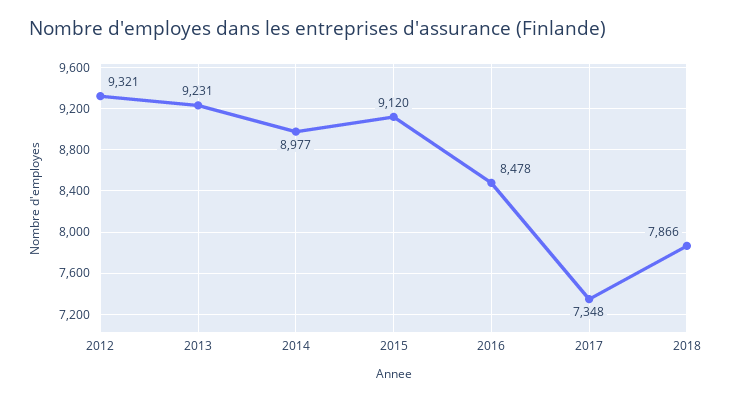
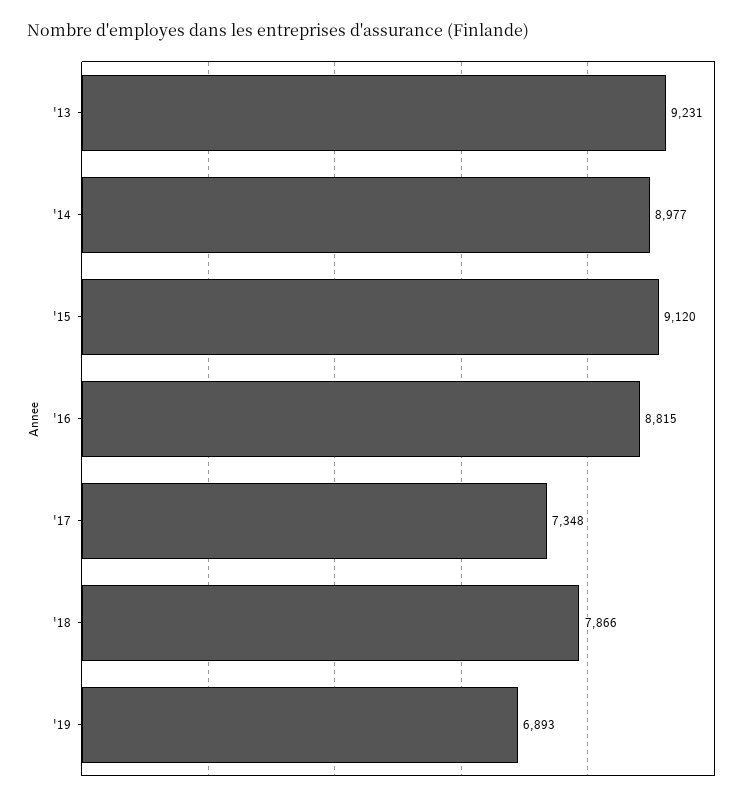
2012: 9321 -> none
2016: 8478 -> 8815
'19: none -> 6893

